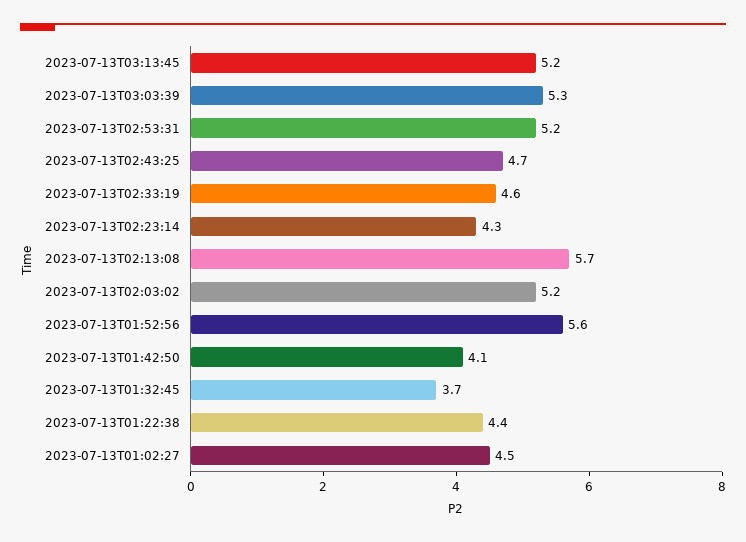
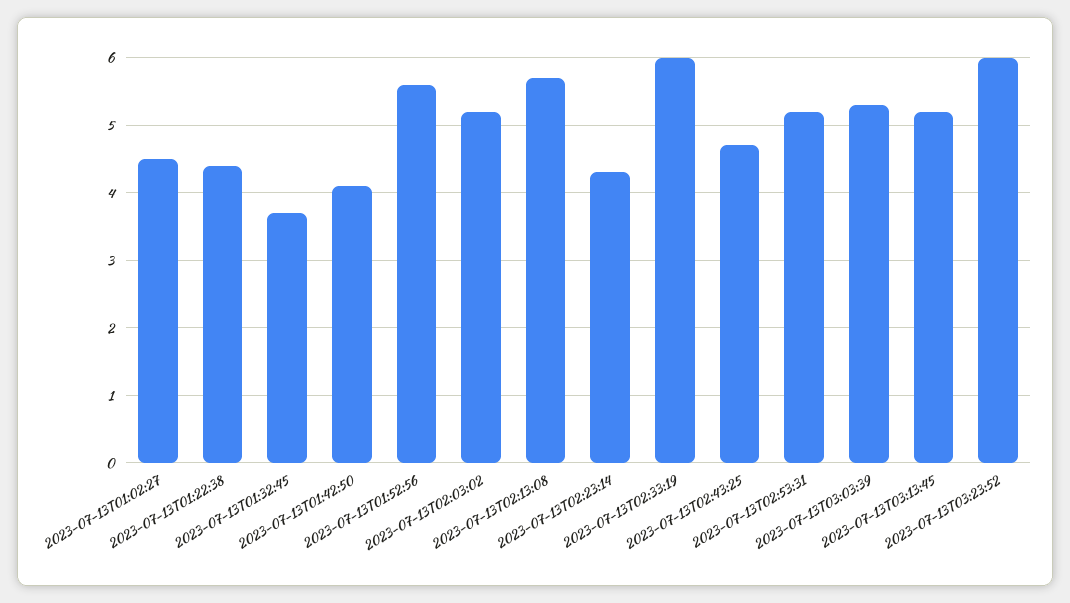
2023-07-13T02:33:19: 4.6 -> 6
2023-07-13T03:23:52: none -> 6

